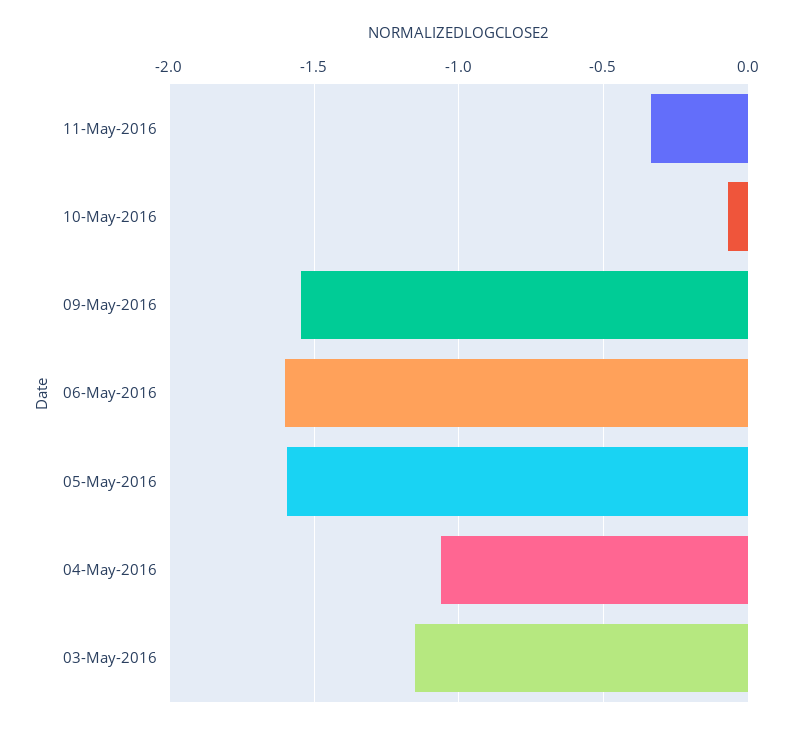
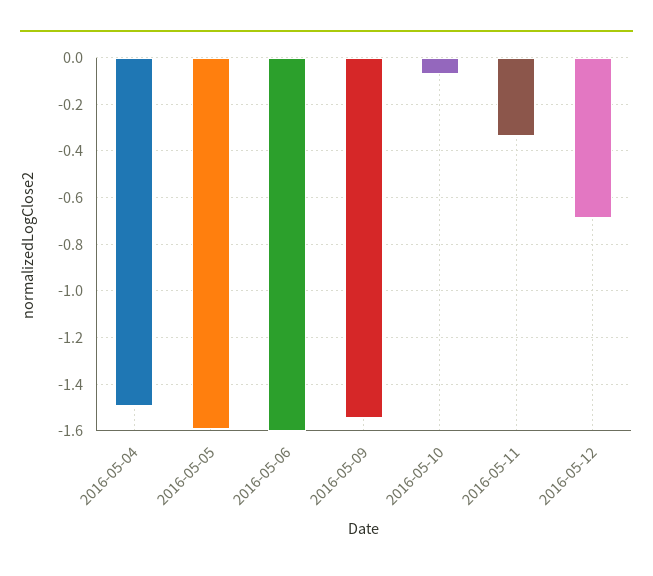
04-May-2016: -1.05 -> -1.5
03-May-2016: -1.15 -> none
2016-05-12: none -> -0.7

